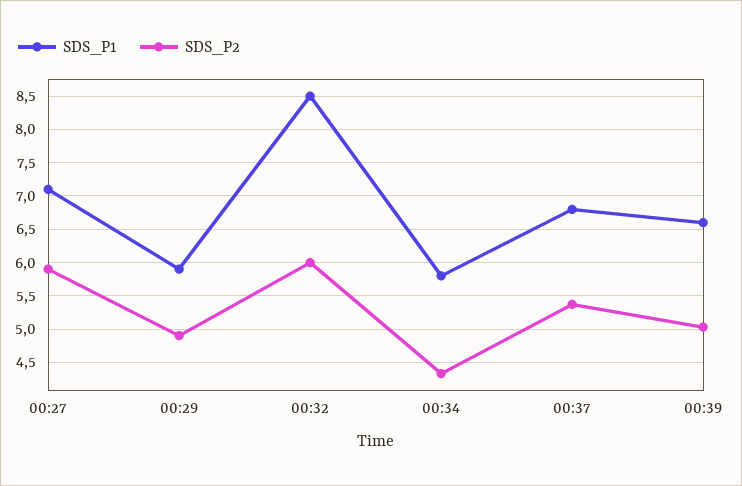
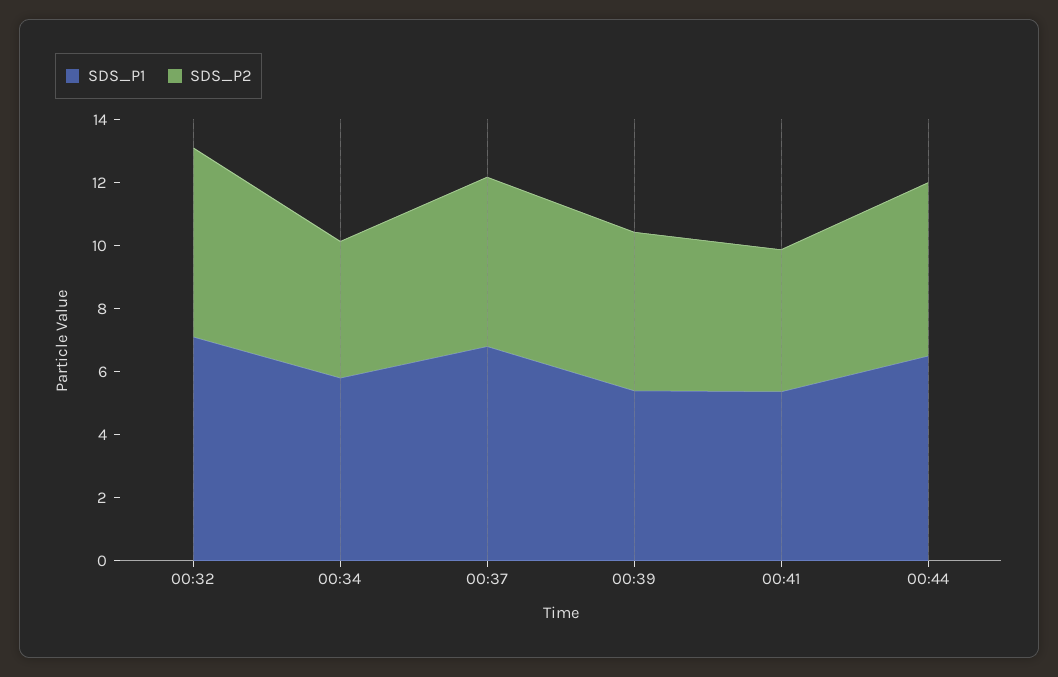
SDS_P1, 00:27: 7.1 -> none
SDS_P2, 00:27: 5.9 -> none
SDS_P1, 00:29: 5.9 -> none
SDS_P2, 00:29: 4.9 -> none
SDS_P1, 00:32: 8.5 -> 7
SDS_P1, 00:39: 6.6 -> 5.5
SDS_P1, 00:41: none -> 5.5
SDS_P2, 00:41: none -> 4.5
SDS_P1, 00:44: none -> 6.5
SDS_P2, 00:44: none -> 5.5

